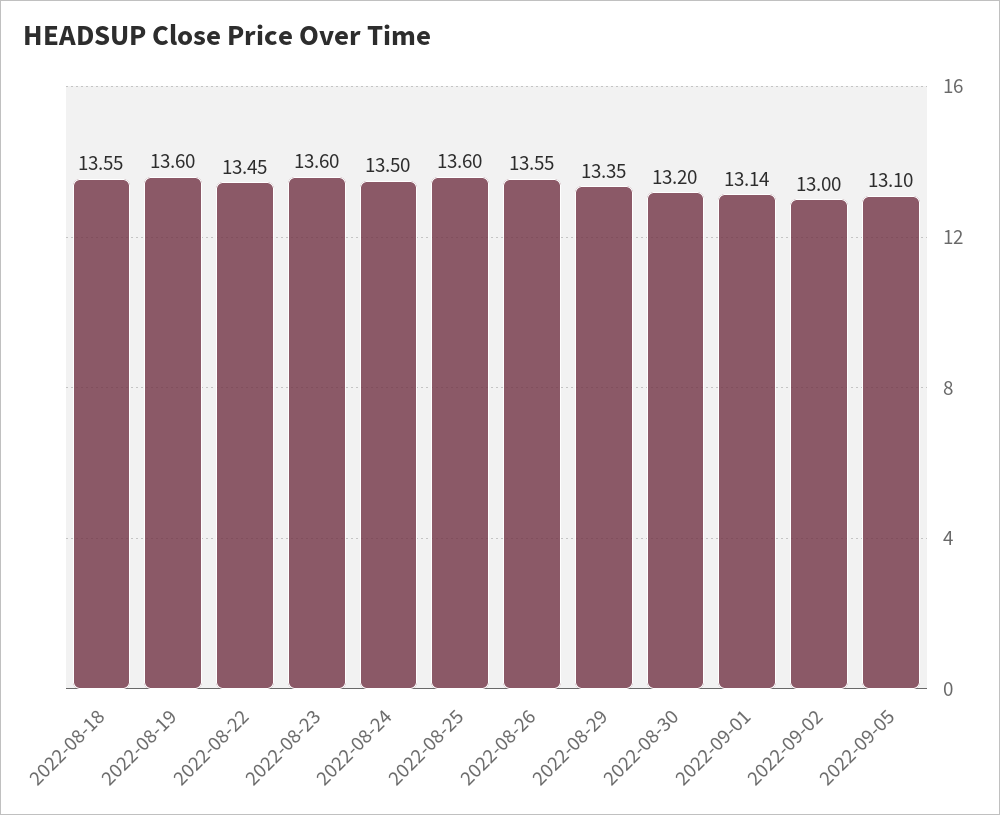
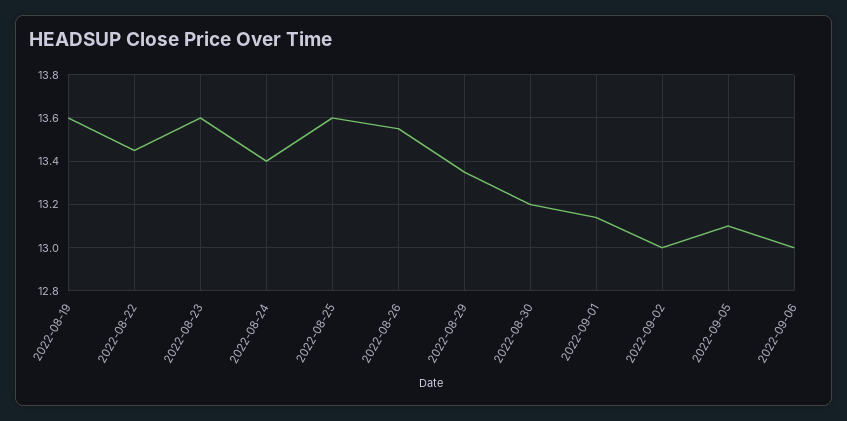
2022-08-18: 13.55 -> none
2022-08-24: 13.5 -> 13.4
2022-09-06: none -> 13

